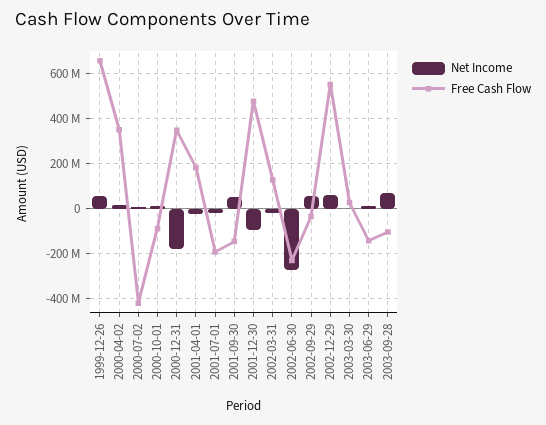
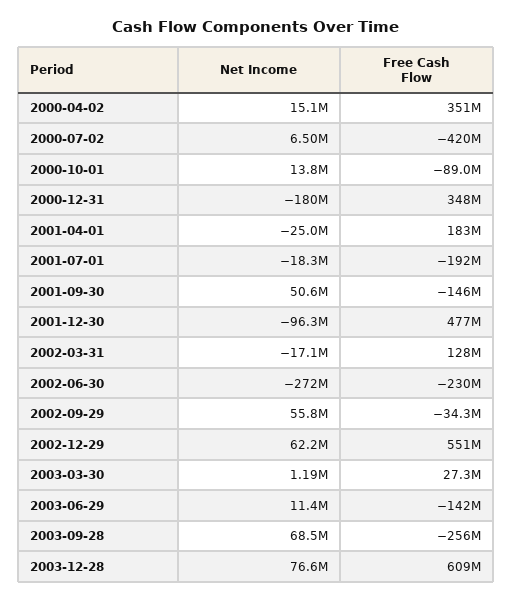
Net Income, 1999-12-26: 50000000 -> none
Free Cash Flow, 1999-12-26: 650000000 -> none
Free Cash Flow, 2003-09-28: -100000000 -> -256000000
Net Income, 2003-12-28: none -> 76600000
Free Cash Flow, 2003-12-28: none -> 609000000

